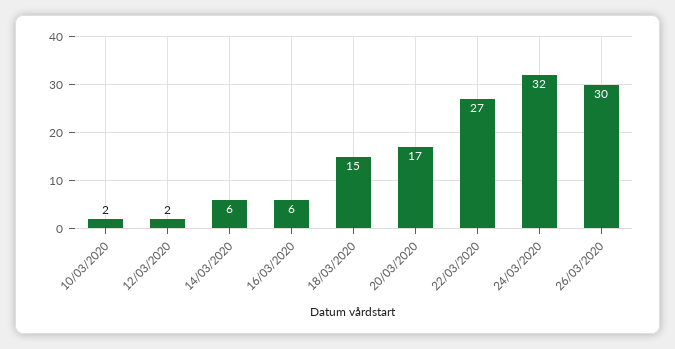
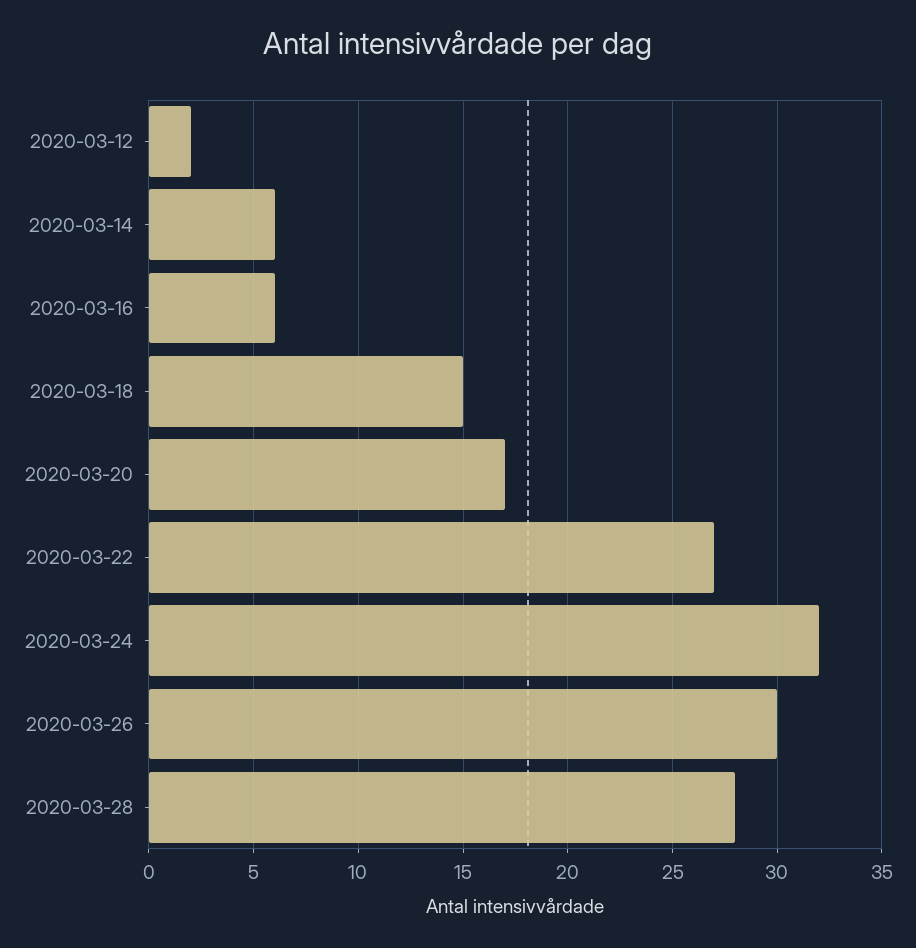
10/03/2020: 2 -> none
2020-03-28: none -> 28

